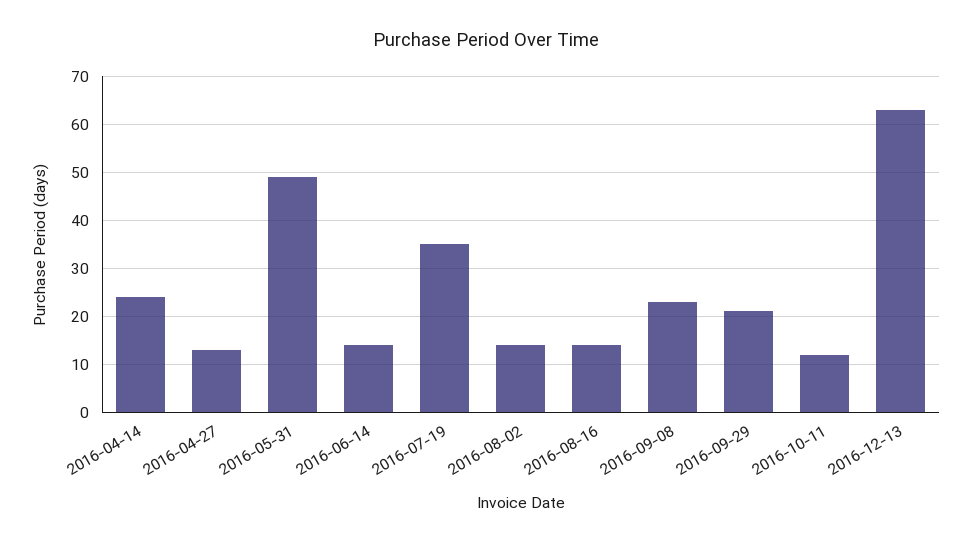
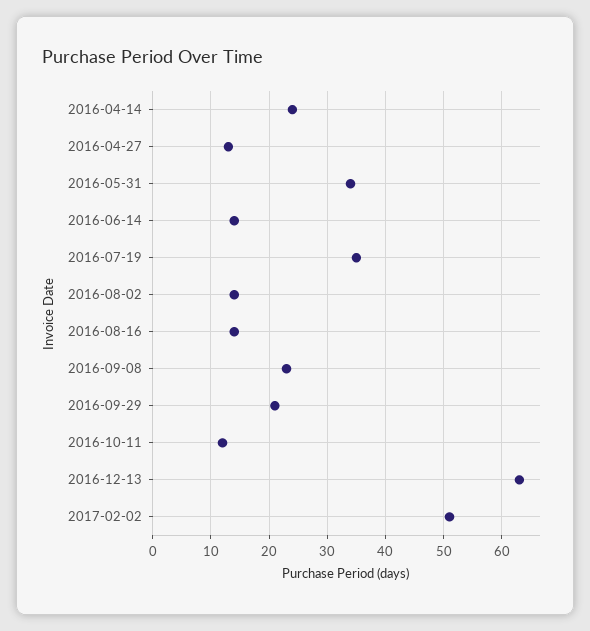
2016-05-31: 50 -> 35
2017-02-02: none -> 50

